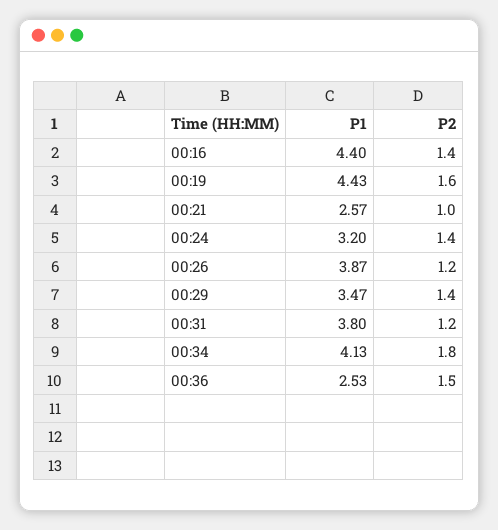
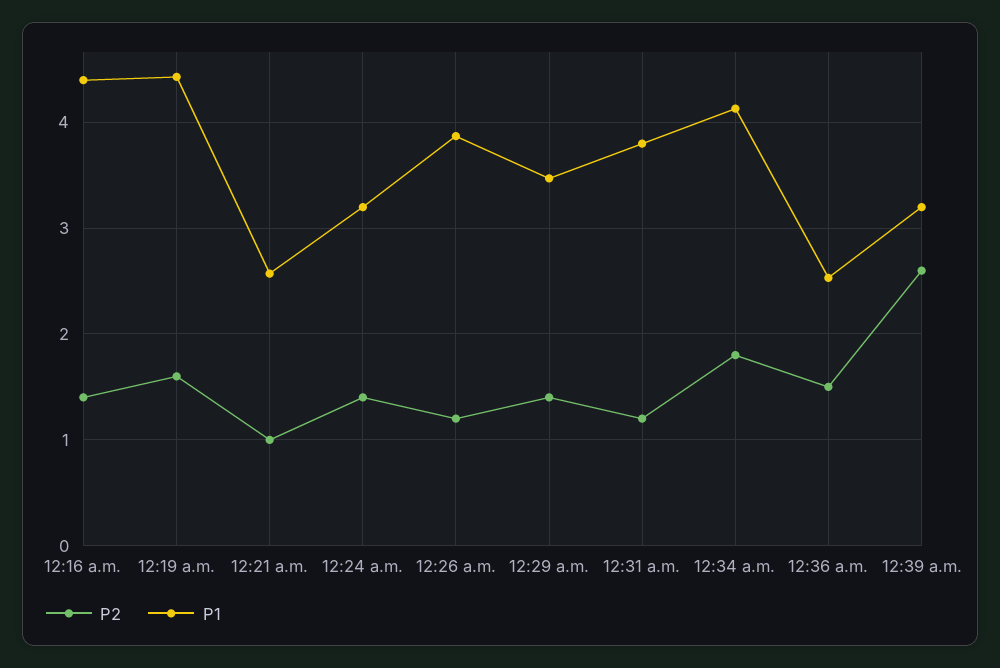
P2, 12:39 a.m.: none -> 2.6
P1, 12:39 a.m.: none -> 3.2

